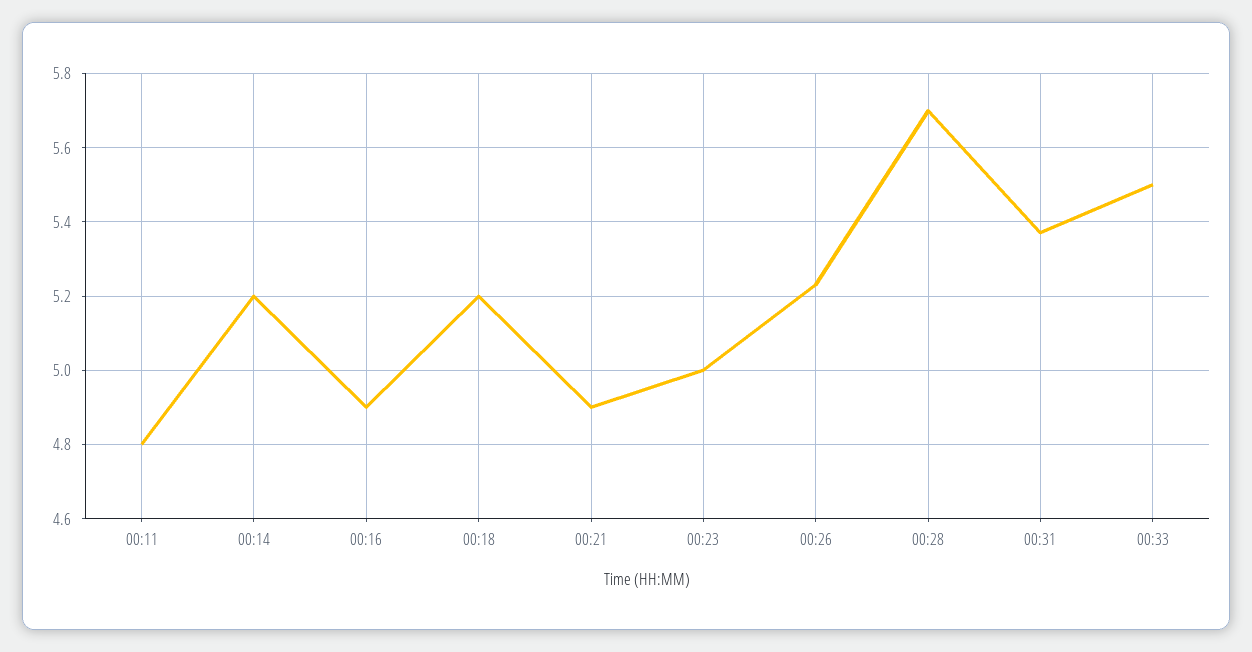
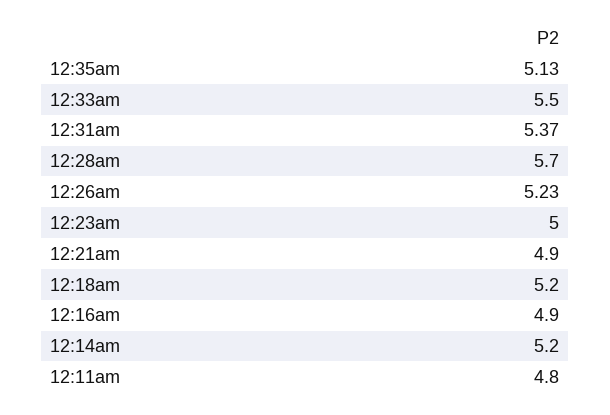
12:35am: none -> 5.13

